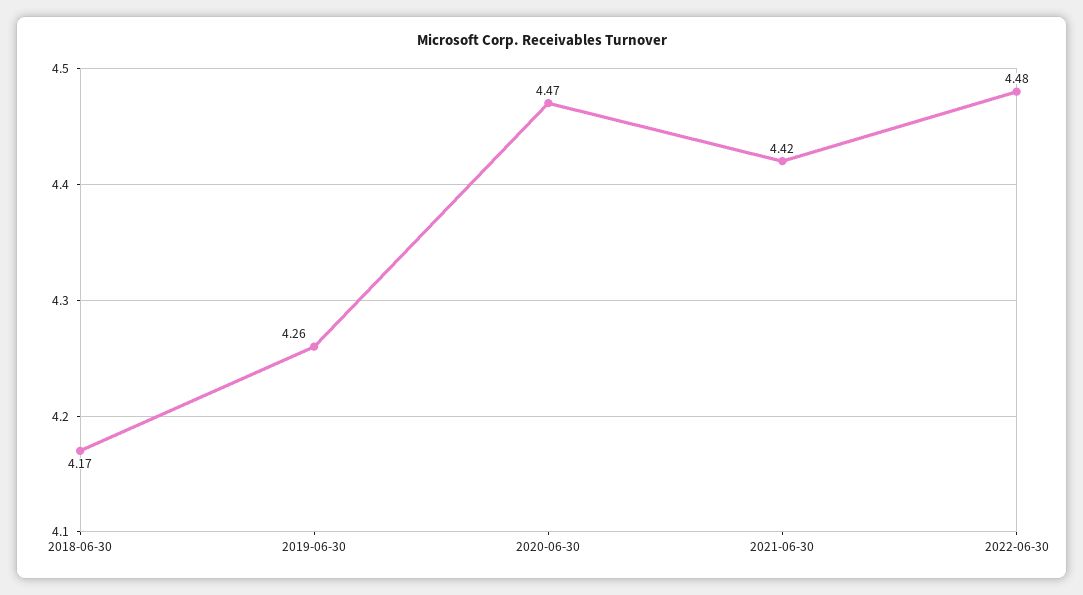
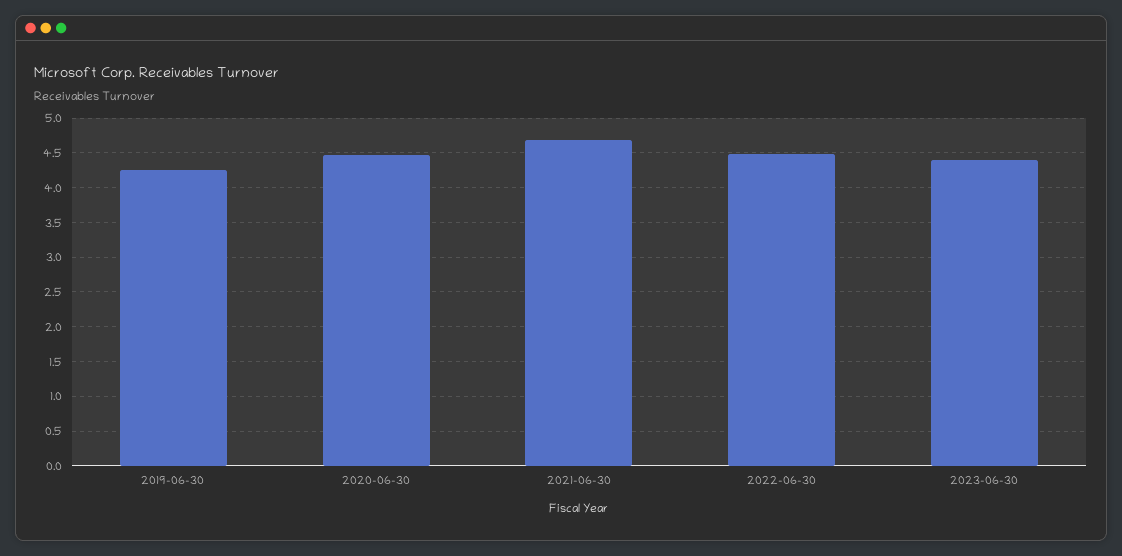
2018-06-30: 4.17 -> none
2021-06-30: 4.42 -> 4.7
2023-06-30: none -> 4.4

